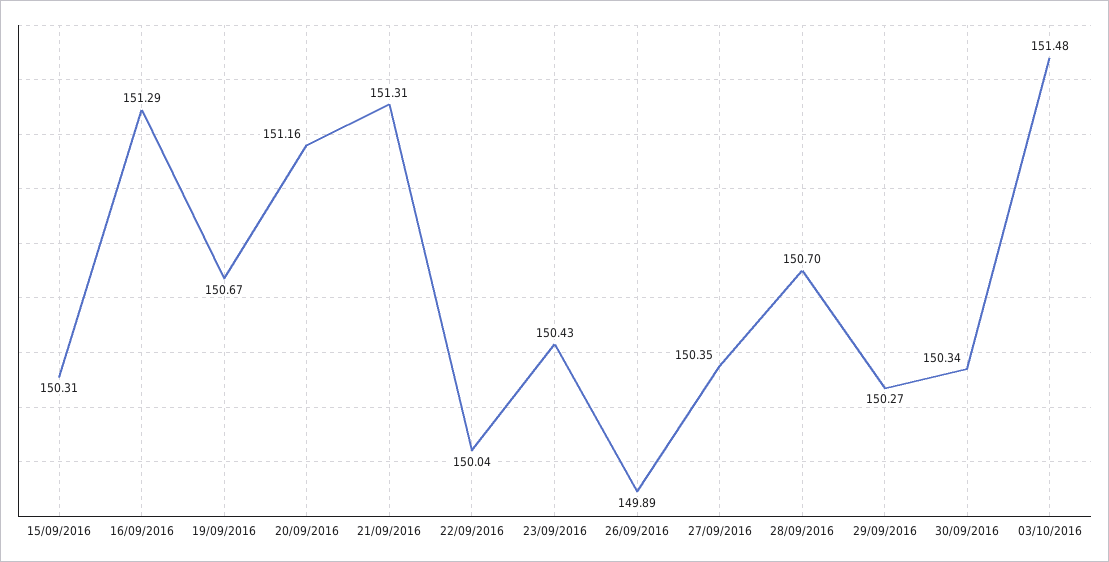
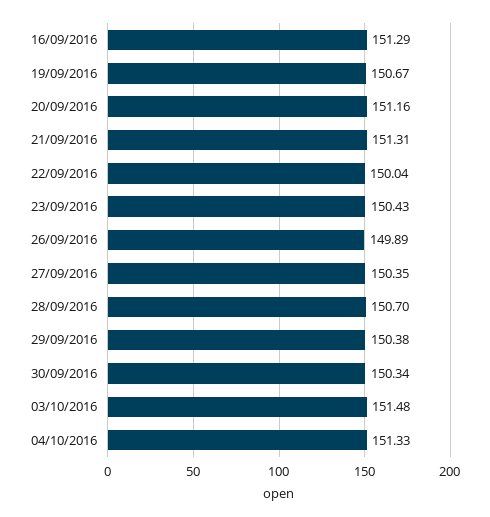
15/09/2016: 150.31 -> none
29/09/2016: 150.27 -> 150.38
04/10/2016: none -> 151.33

